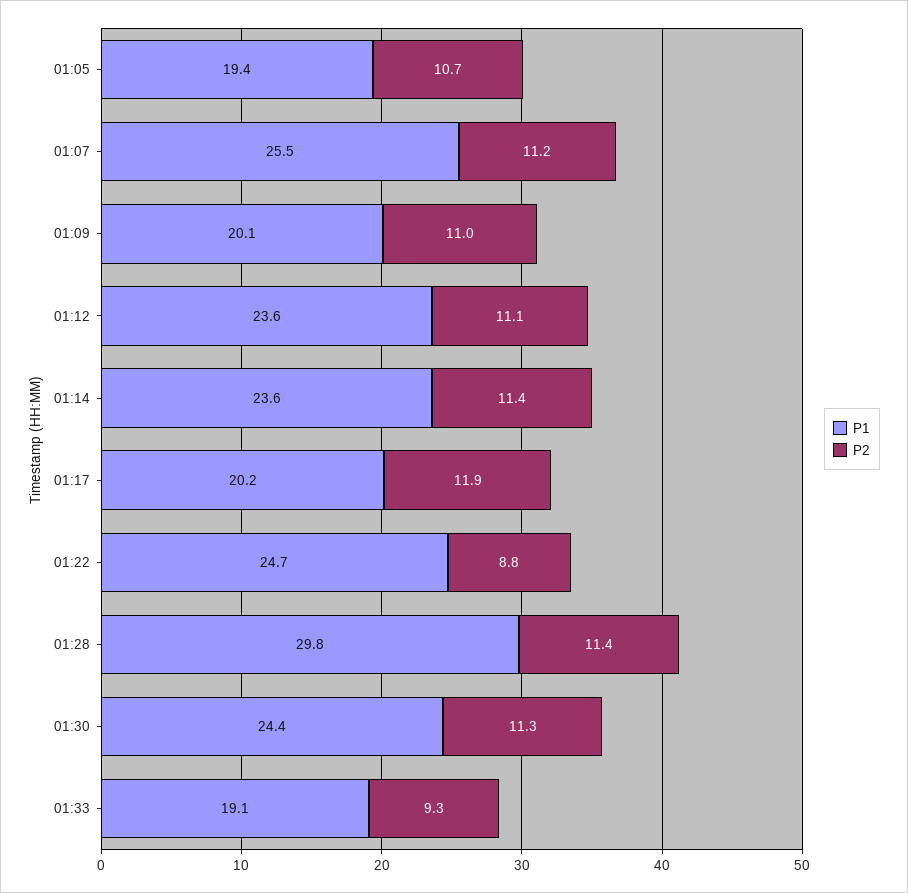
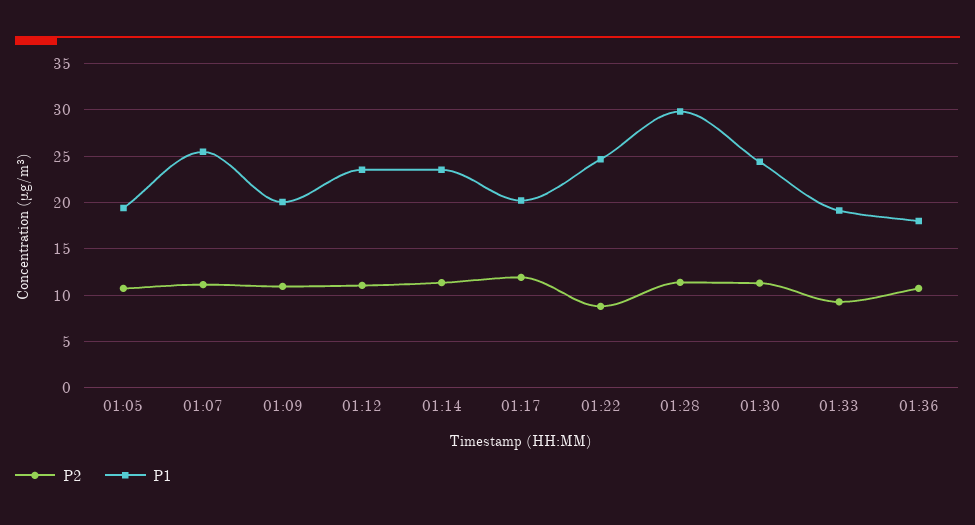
P2, 01:36: none -> 11
P1, 01:36: none -> 18

